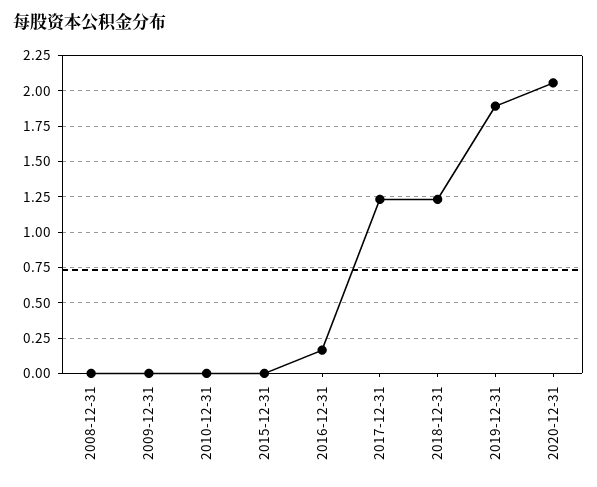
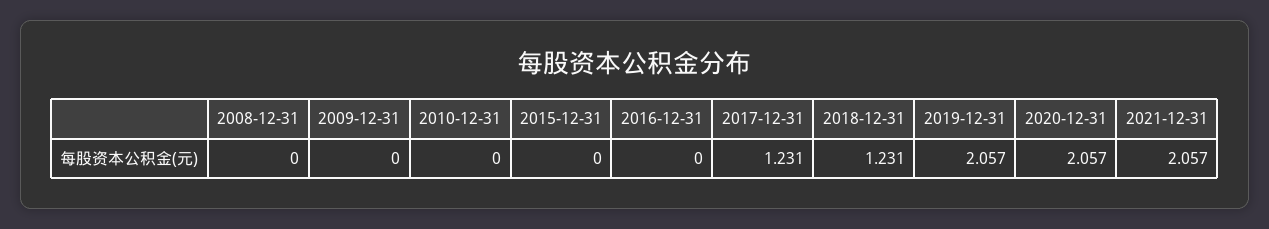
2016-12-31: 0.15 -> 0
2019-12-31: 1.9 -> 2.057
2021-12-31: none -> 2.057

